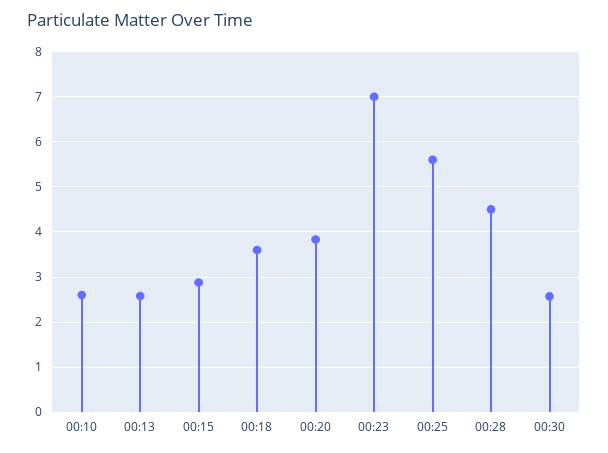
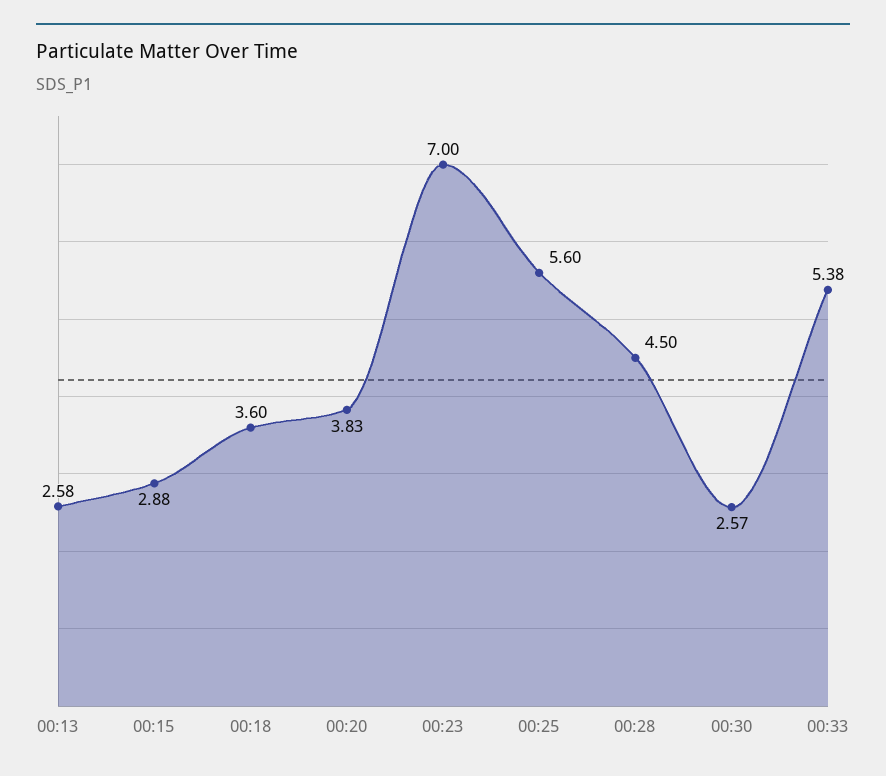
00:10: 2.6 -> none
00:33: none -> 5.38

